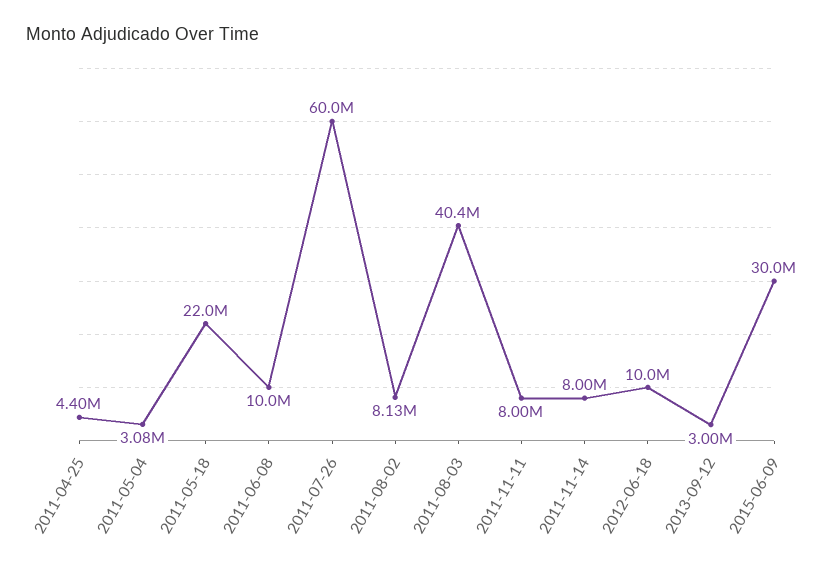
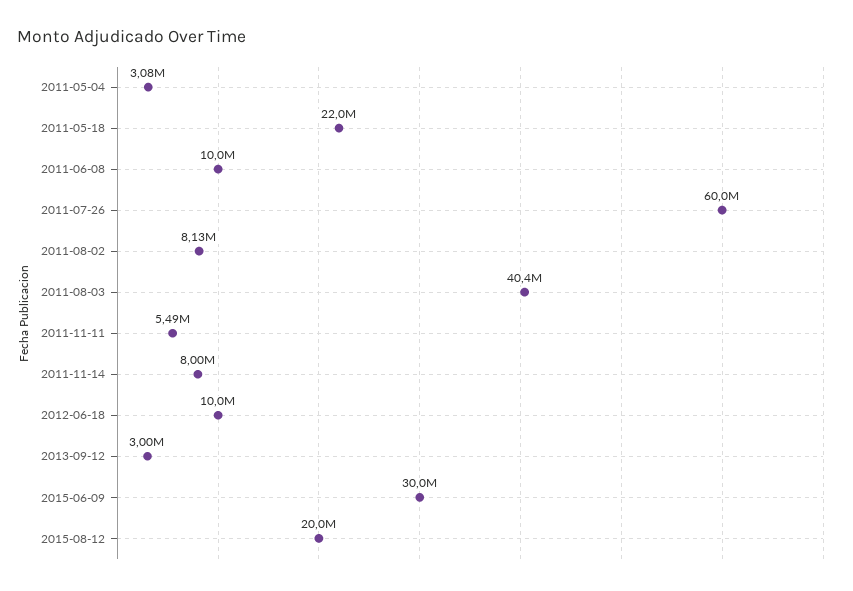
2011-04-25: 4400000 -> none
2011-11-11: 8000000 -> 5490000
2015-08-12: none -> 20000000

